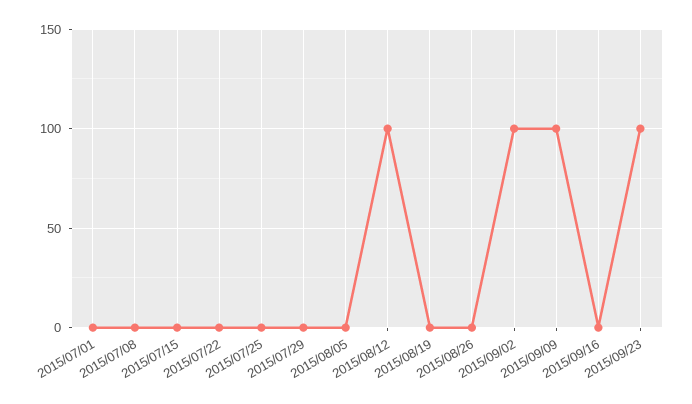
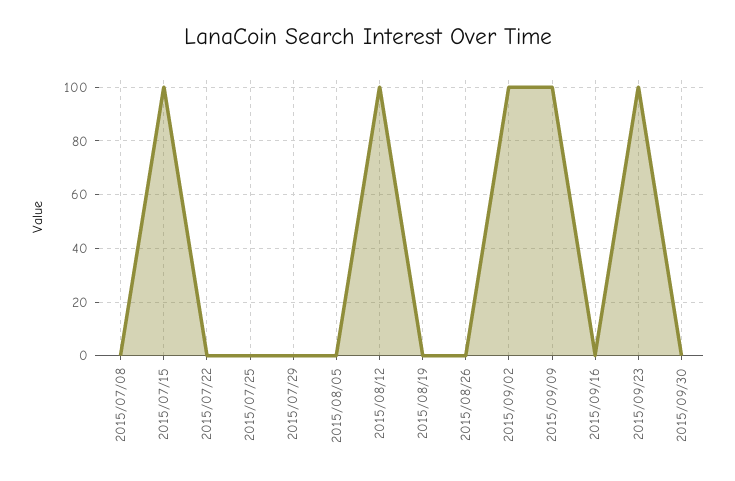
2015/07/01: 0 -> none
2015/07/15: 0 -> 100
2015/09/30: none -> 0

